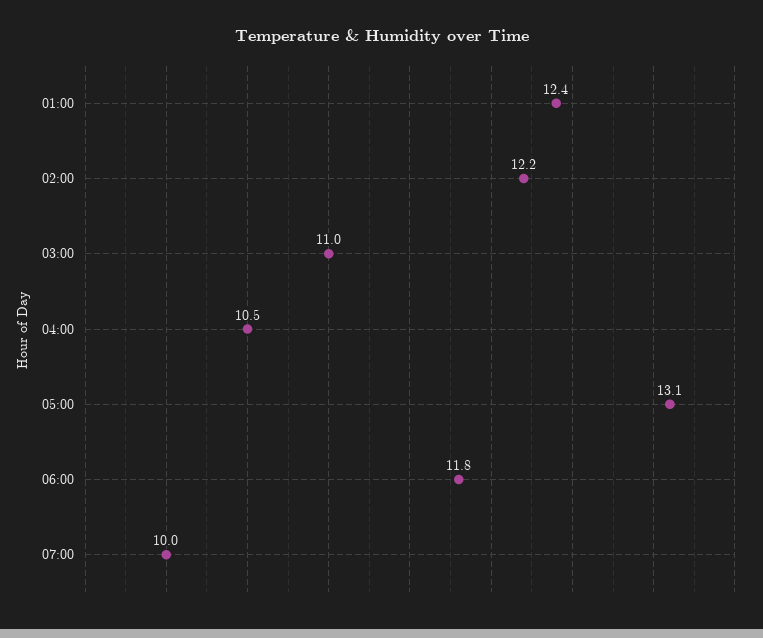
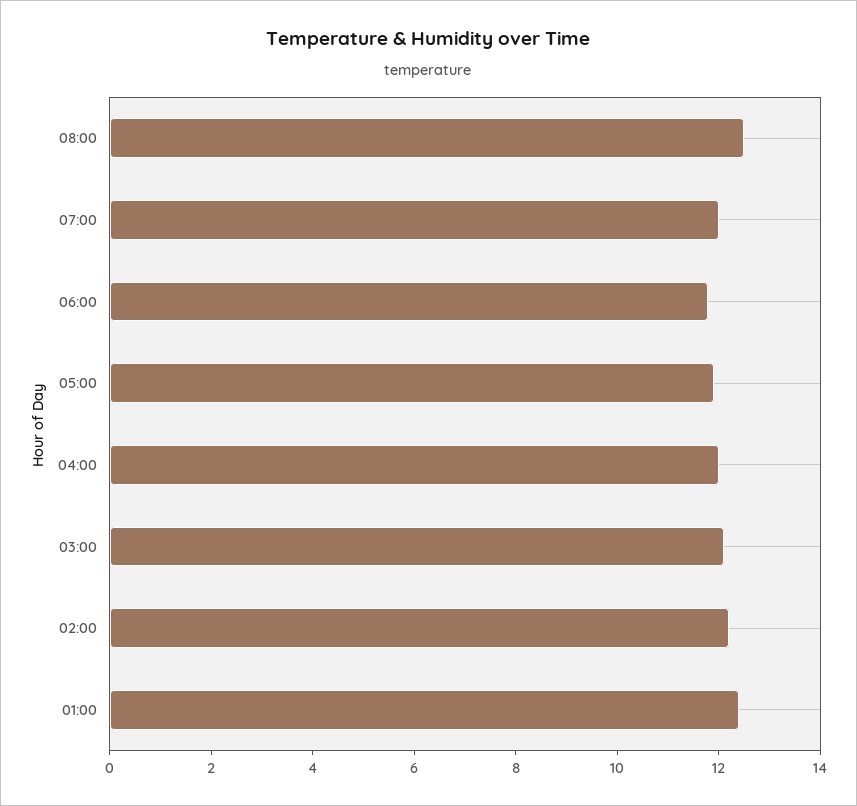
03:00: 11 -> 12
04:00: 10.5 -> 12
05:00: 13.1 -> 12
07:00: 10 -> 12
08:00: none -> 12.5

